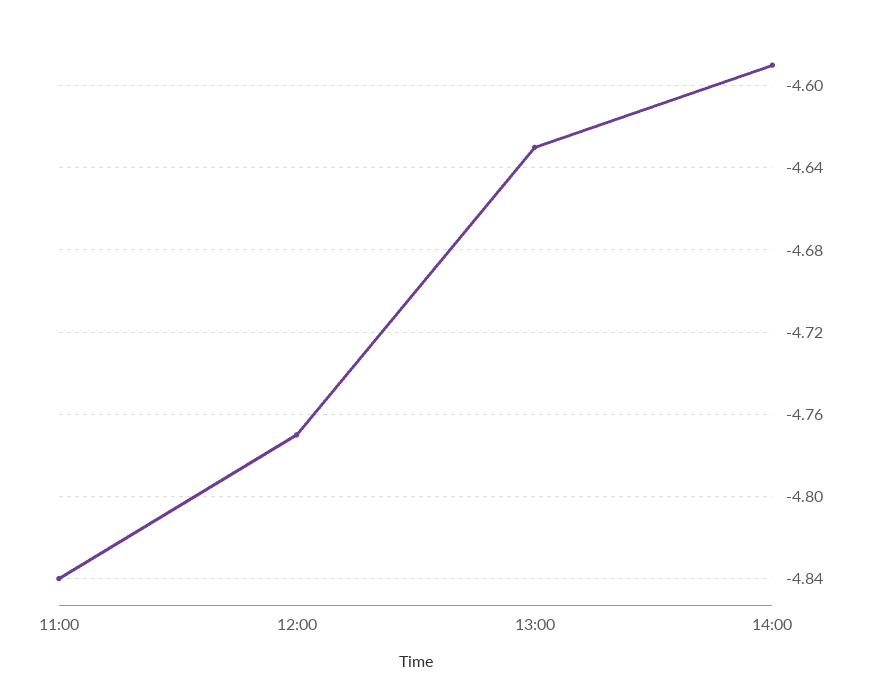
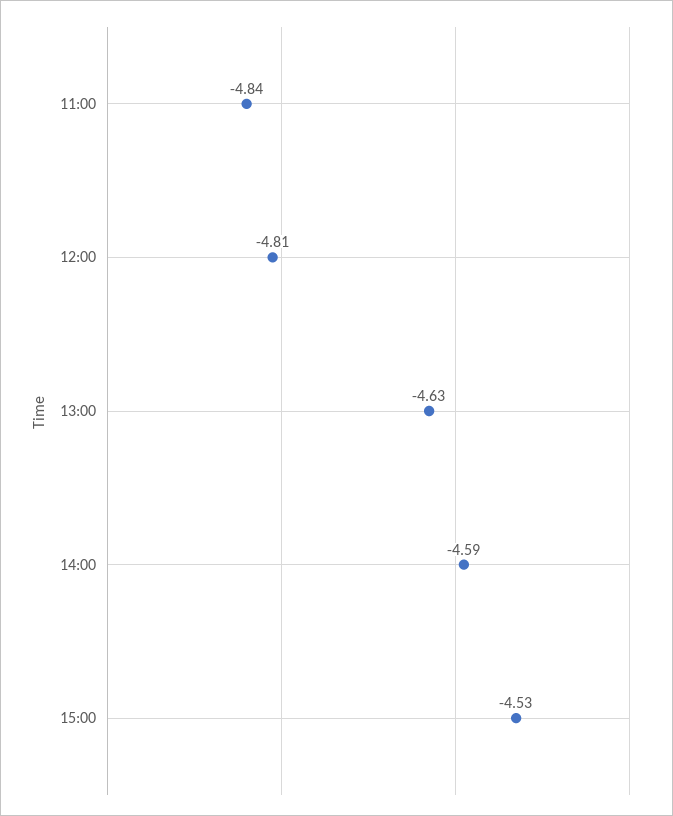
12:00: -4.77 -> -4.81
15:00: none -> -4.53

